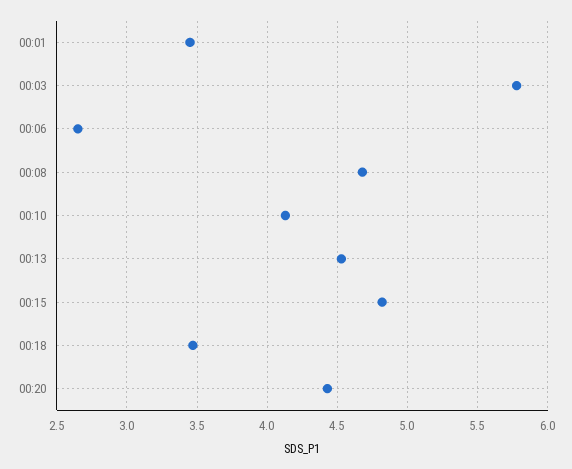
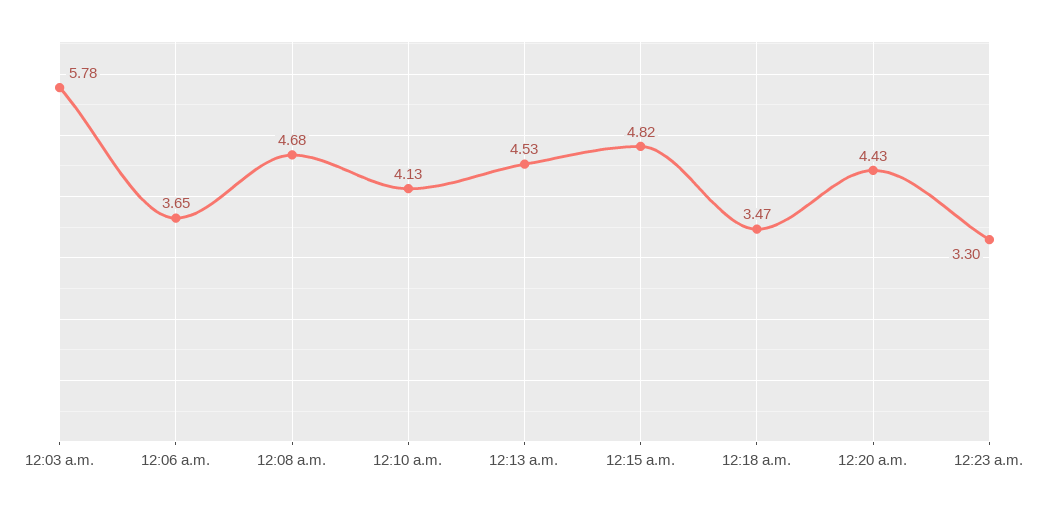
00:01: 3.45 -> none
00:06: 2.65 -> 3.65
12:23 a.m.: none -> 3.3

